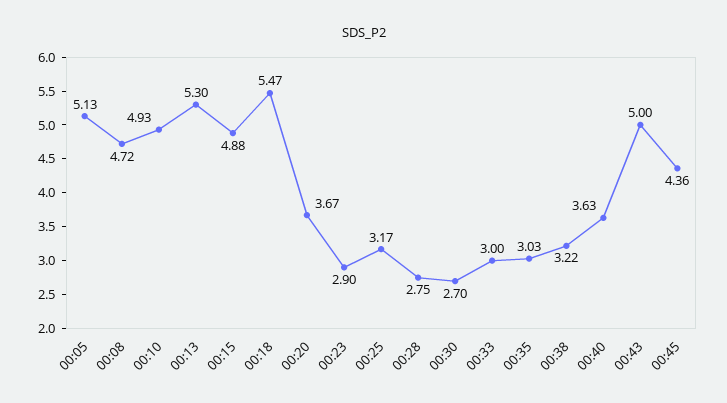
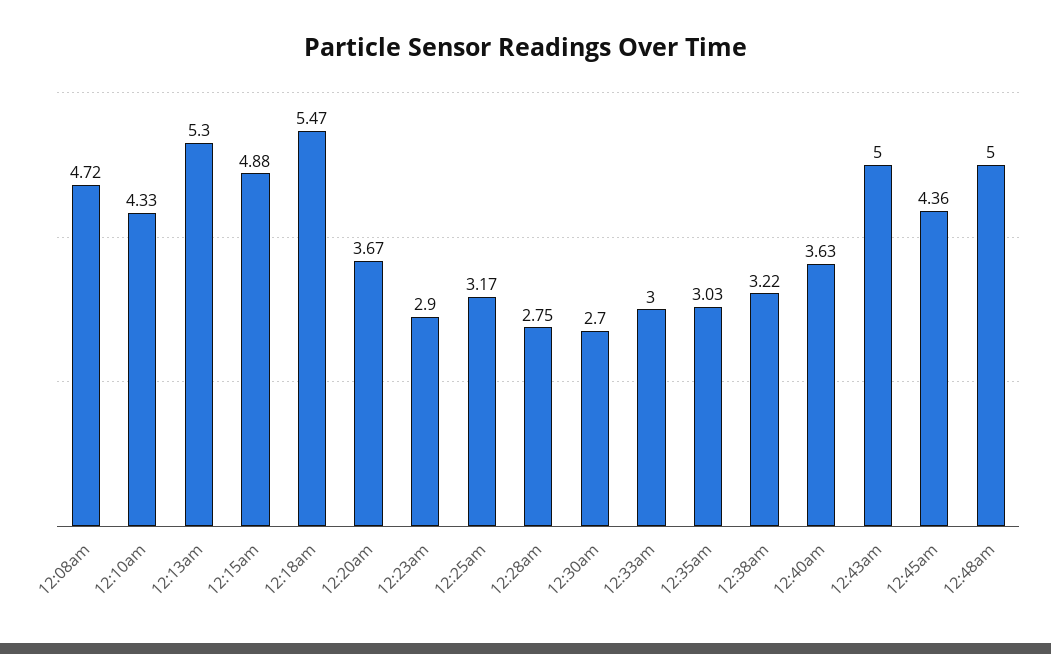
00:05: 5.13 -> none
00:10: 4.93 -> 4.33
12:48am: none -> 5

